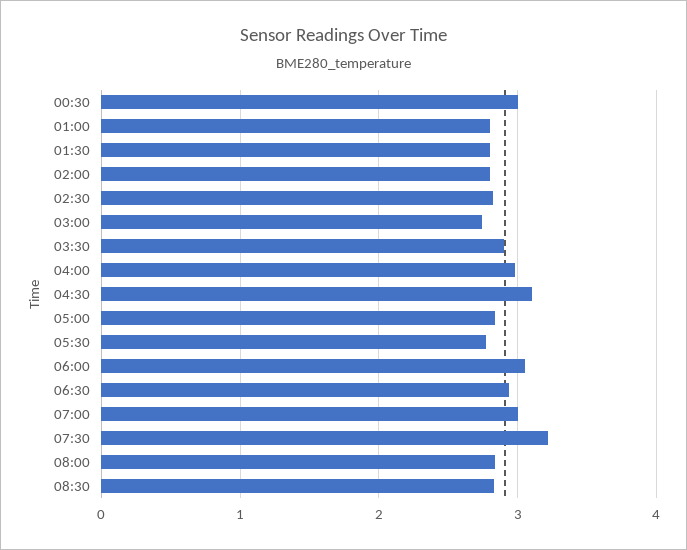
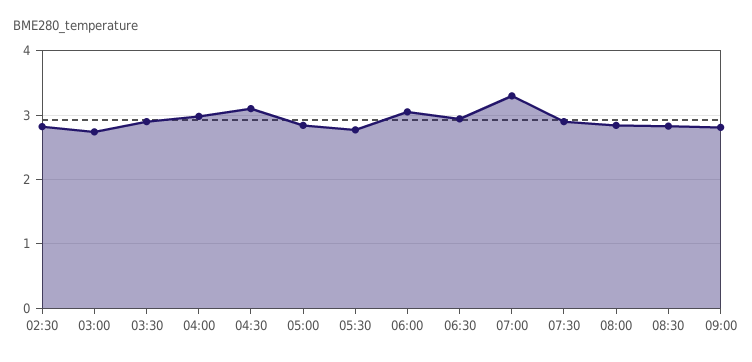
00:30: 3 -> none
01:00: 2.8 -> none
01:30: 2.8 -> none
02:00: 2.8 -> none
07:00: 3 -> 3.3
07:30: 3.2 -> 2.9
09:00: none -> 2.8

